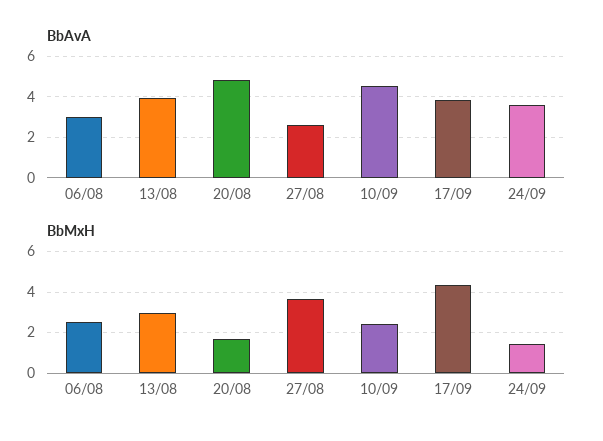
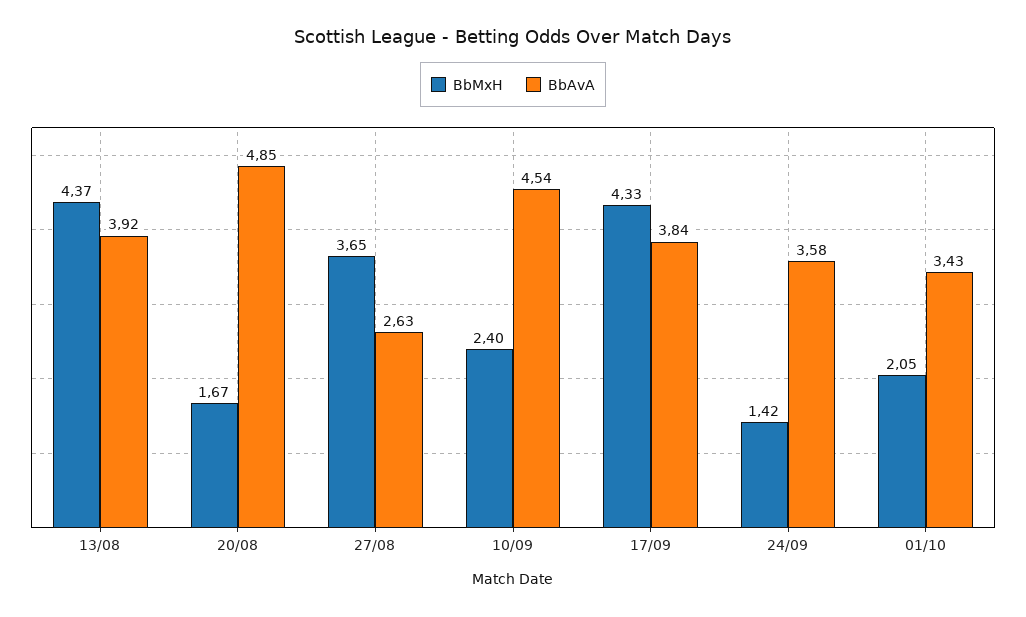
BbAvA, 06/08: 3 -> none
BbMxH, 06/08: 2.5 -> none
BbMxH, 13/08: 3 -> 4.37
BbMxH, 01/10: none -> 2.05
BbAvA, 01/10: none -> 3.43

